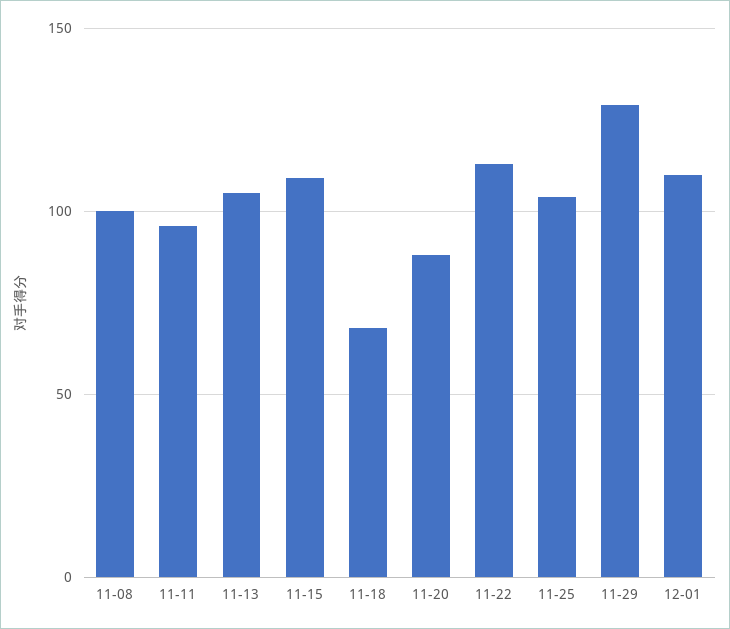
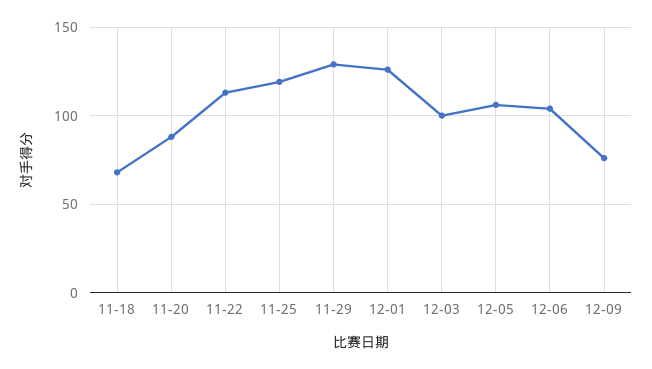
11-08: 100 -> none
11-11: 95 -> none
11-13: 105 -> none
11-15: 110 -> none
11-25: 105 -> 120
12-01: 110 -> 125
12-03: none -> 100
12-05: none -> 105
12-06: none -> 105
12-09: none -> 75

